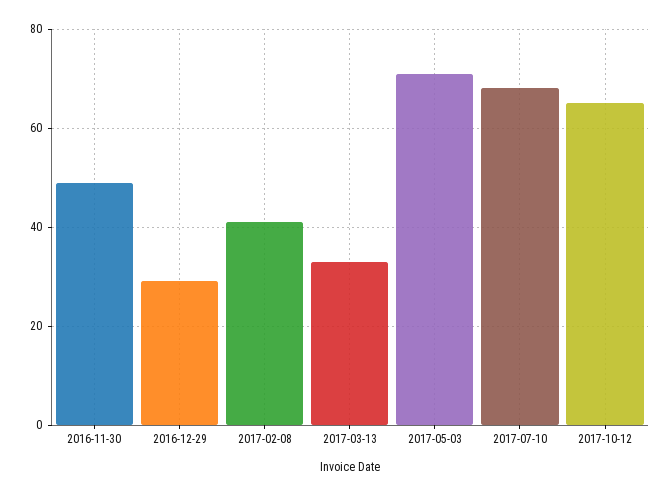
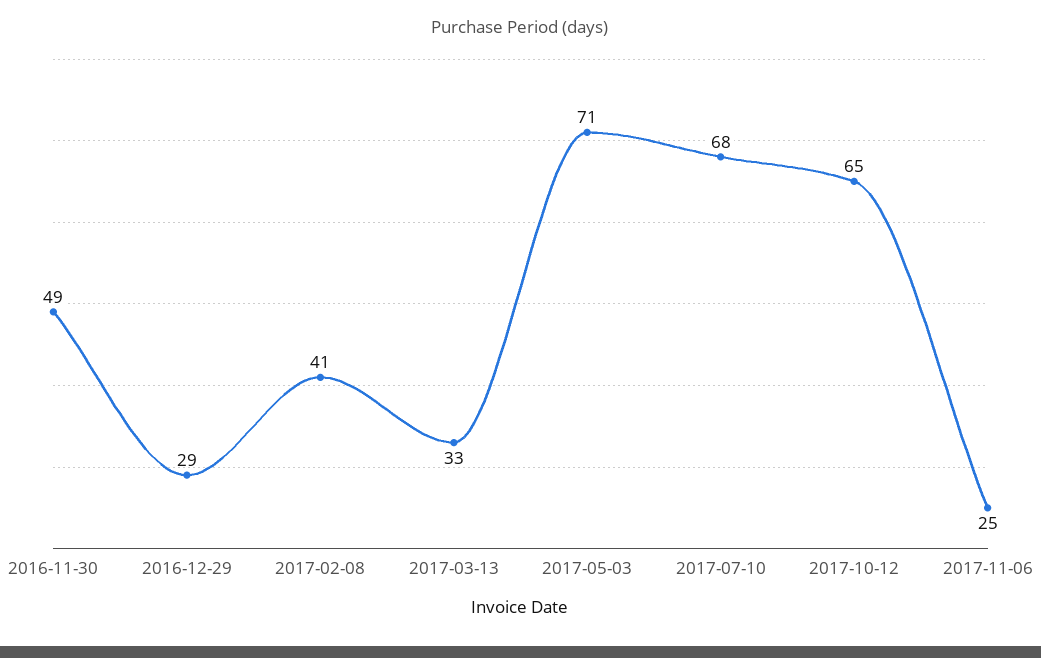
2017-11-06: none -> 25

